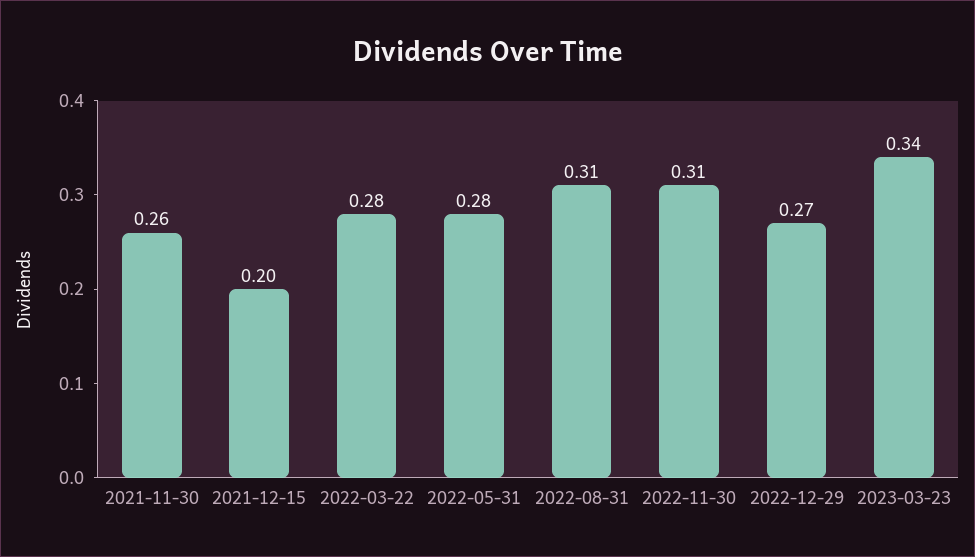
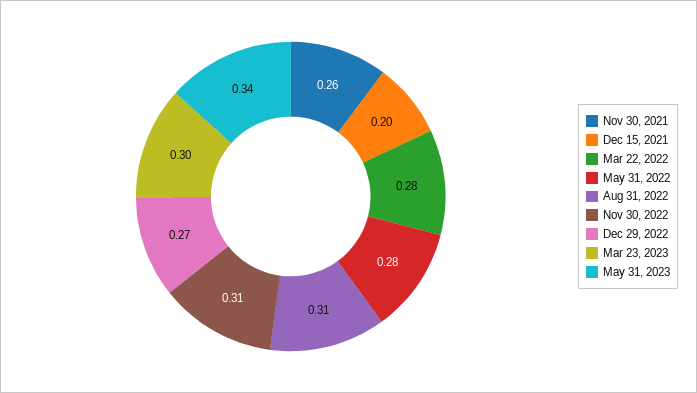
2023-03-23: 0.34 -> 0.3
May 31, 2023: none -> 0.34

